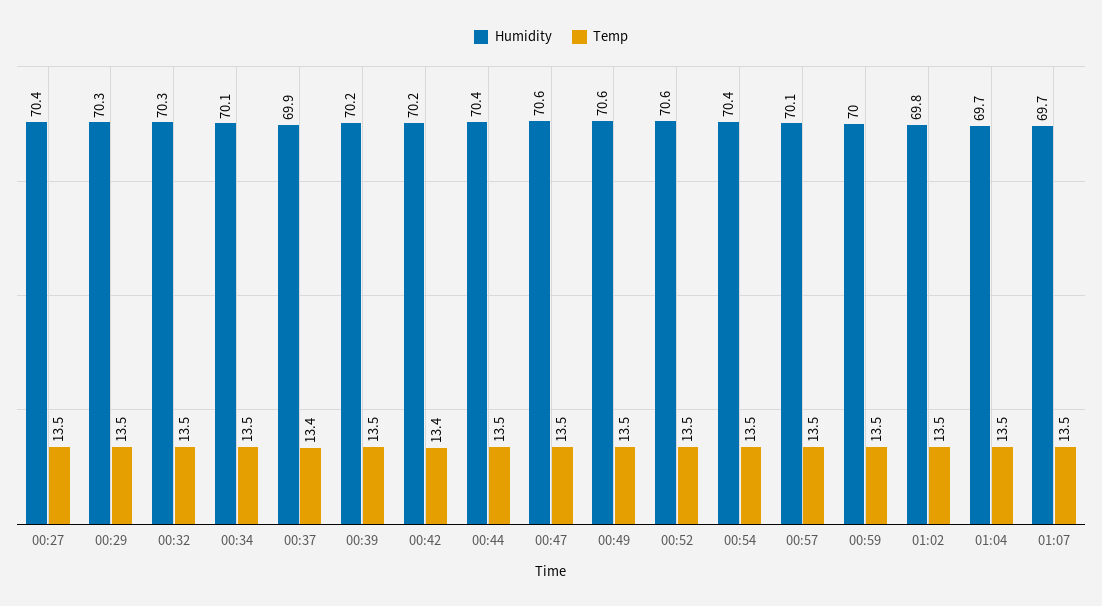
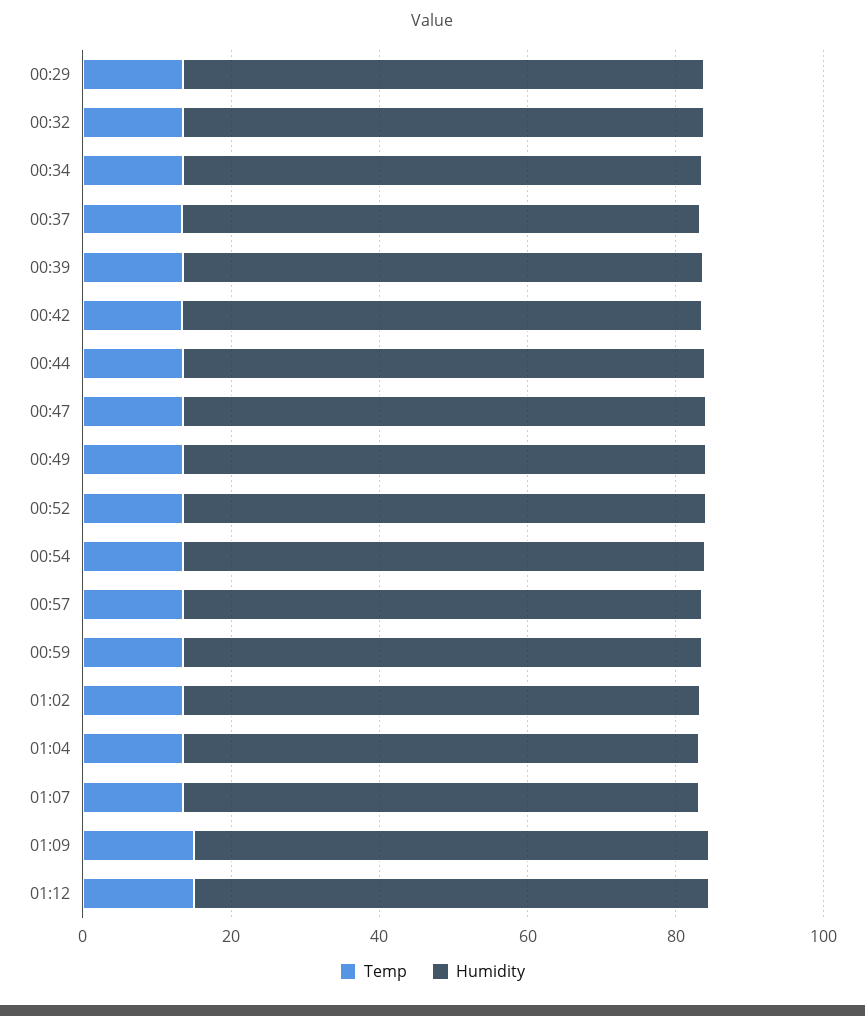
Humidity, 00:27: 70.4 -> none
Temp, 00:27: 13.5 -> none
Temp, 01:09: none -> 15
Humidity, 01:09: none -> 70
Temp, 01:12: none -> 15
Humidity, 01:12: none -> 70

